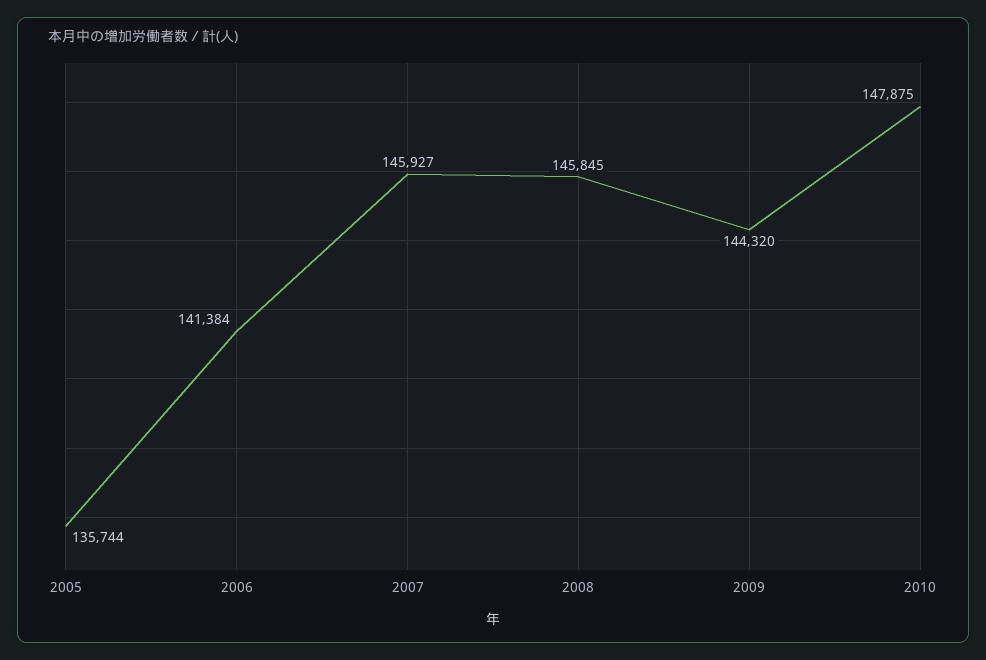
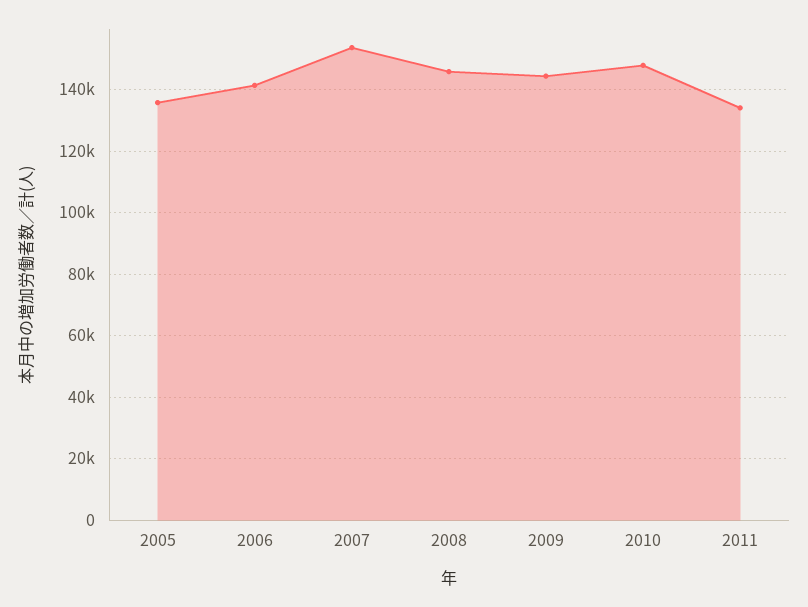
2007: 145927 -> 154000
2011: none -> 134000

